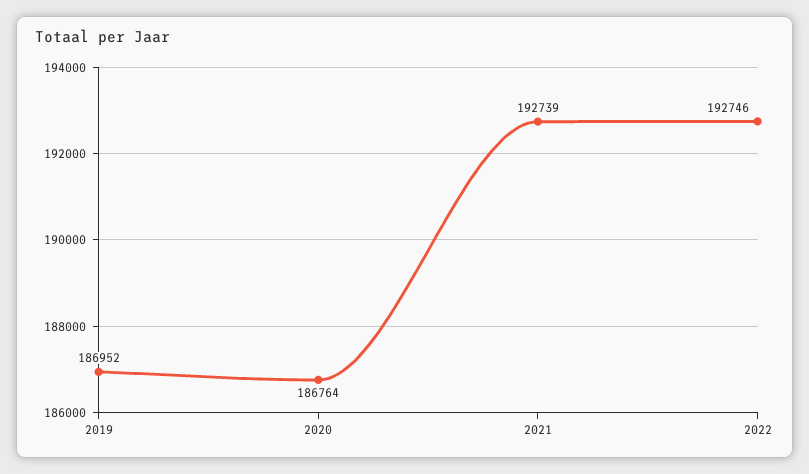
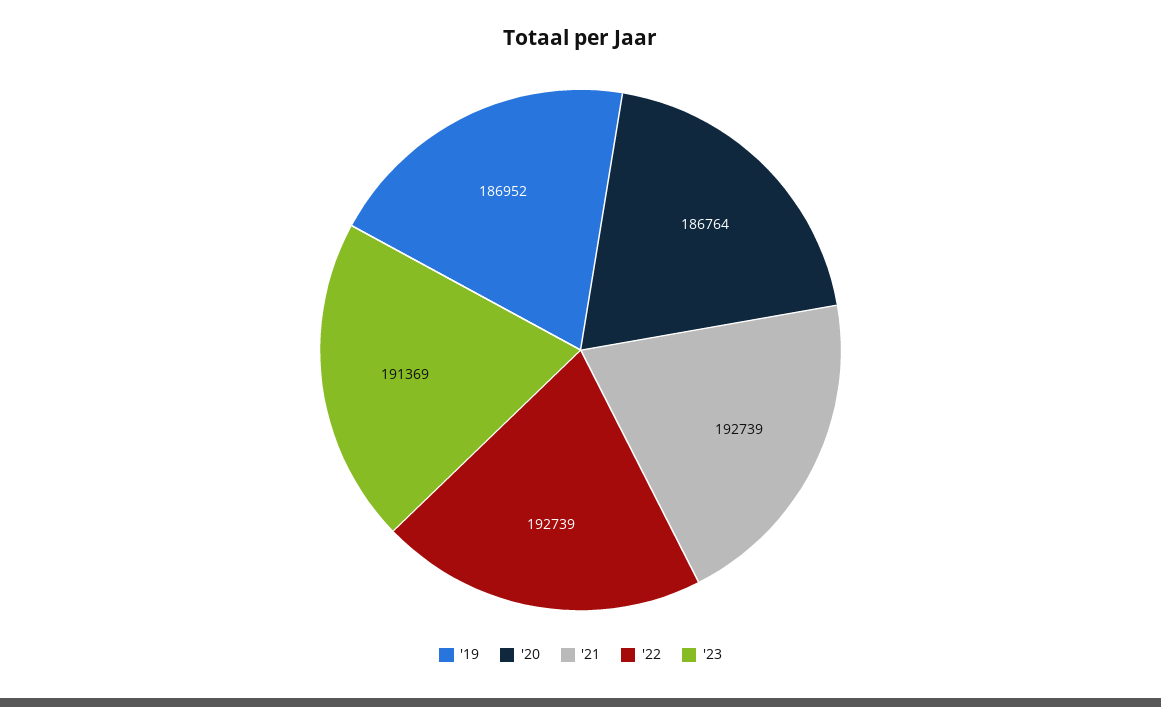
2022: 192746 -> 192739
'23: none -> 191369

